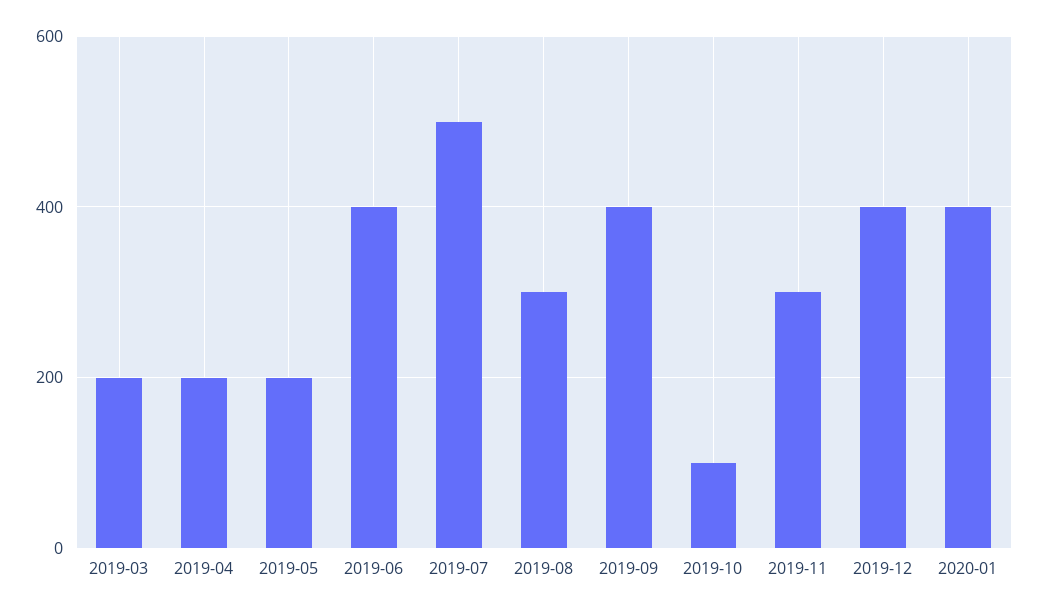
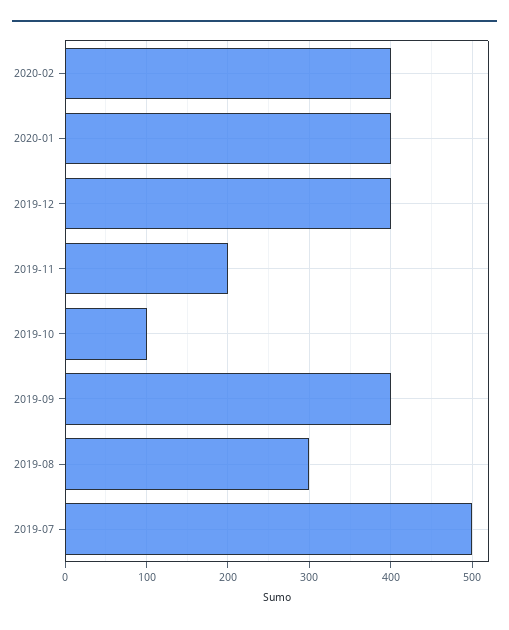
2019-03: 200 -> none
2019-04: 200 -> none
2019-05: 200 -> none
2019-06: 400 -> none
2019-11: 300 -> 200
2020-02: none -> 400

